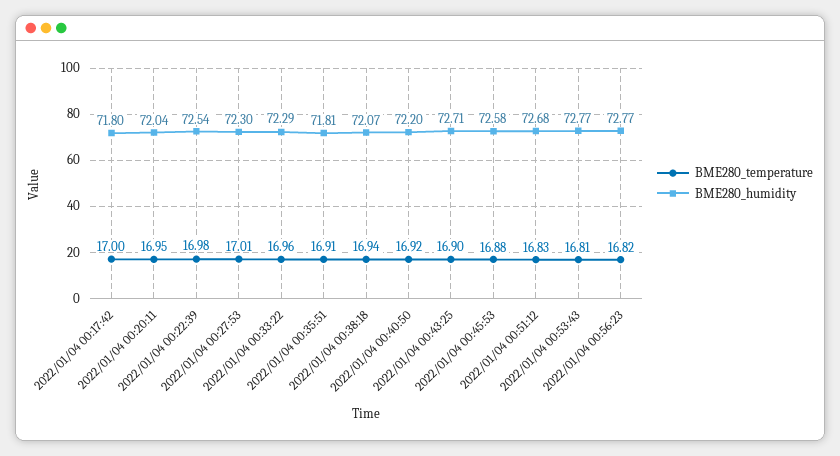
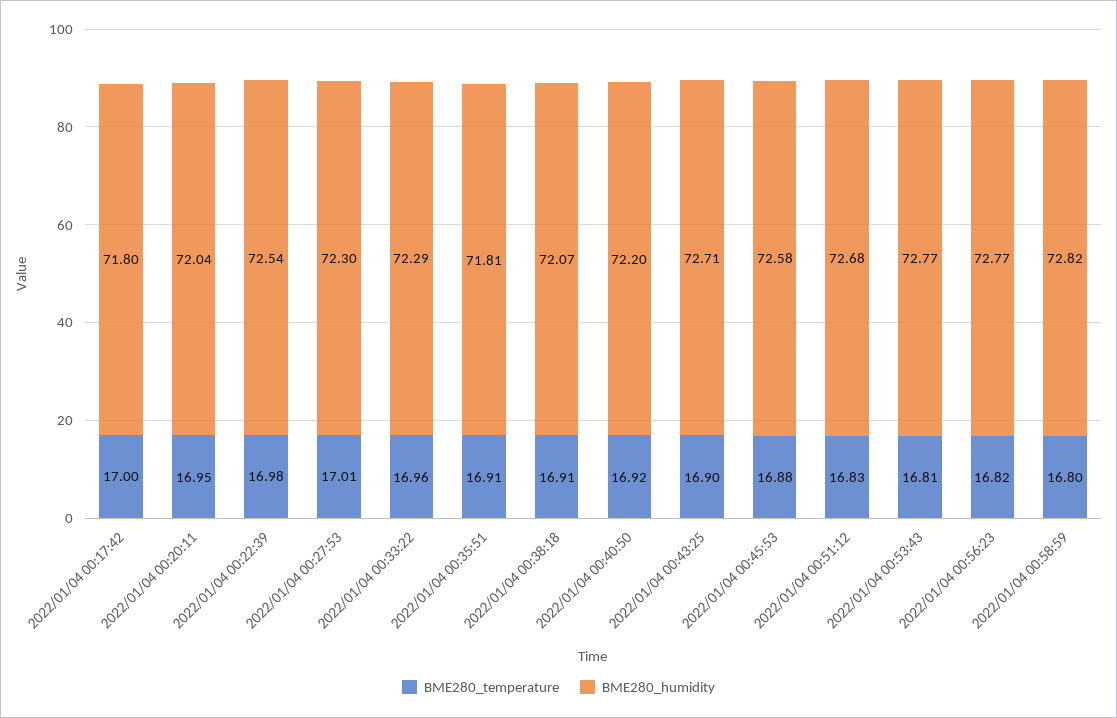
BME280_temperature, 2022/01/04 00:38:18: 16.94 -> 16.91
BME280_temperature, 2022/01/04 00:58:59: none -> 16.8
BME280_humidity, 2022/01/04 00:58:59: none -> 72.82

